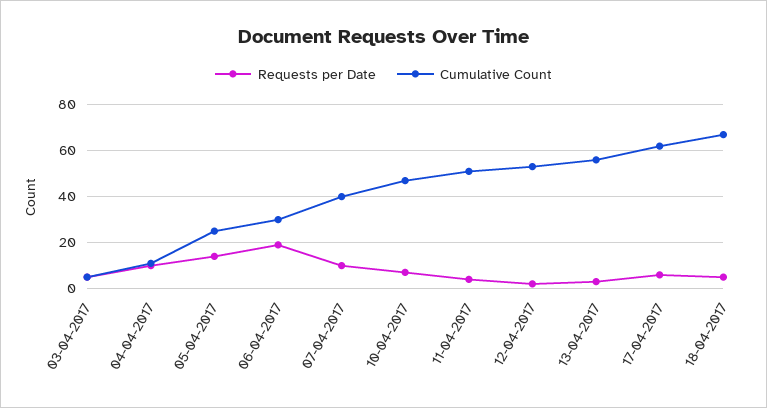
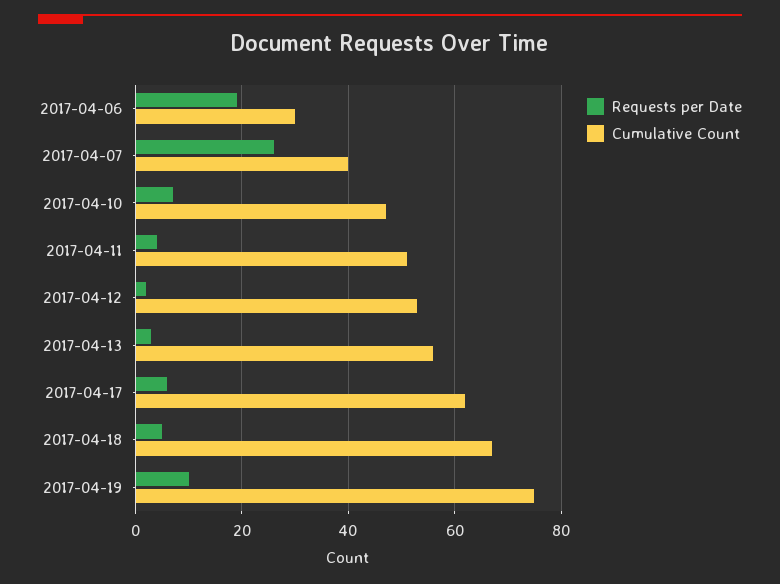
Requests per Date, 03-04-2017: 5 -> none
Cumulative Count, 03-04-2017: 5 -> none
Requests per Date, 04-04-2017: 10 -> none
Cumulative Count, 04-04-2017: 10 -> none
Requests per Date, 05-04-2017: 15 -> none
Cumulative Count, 05-04-2017: 25 -> none
Requests per Date, 07-04-2017: 10 -> 25
Requests per Date, 2017-04-19: none -> 10
Cumulative Count, 2017-04-19: none -> 75

